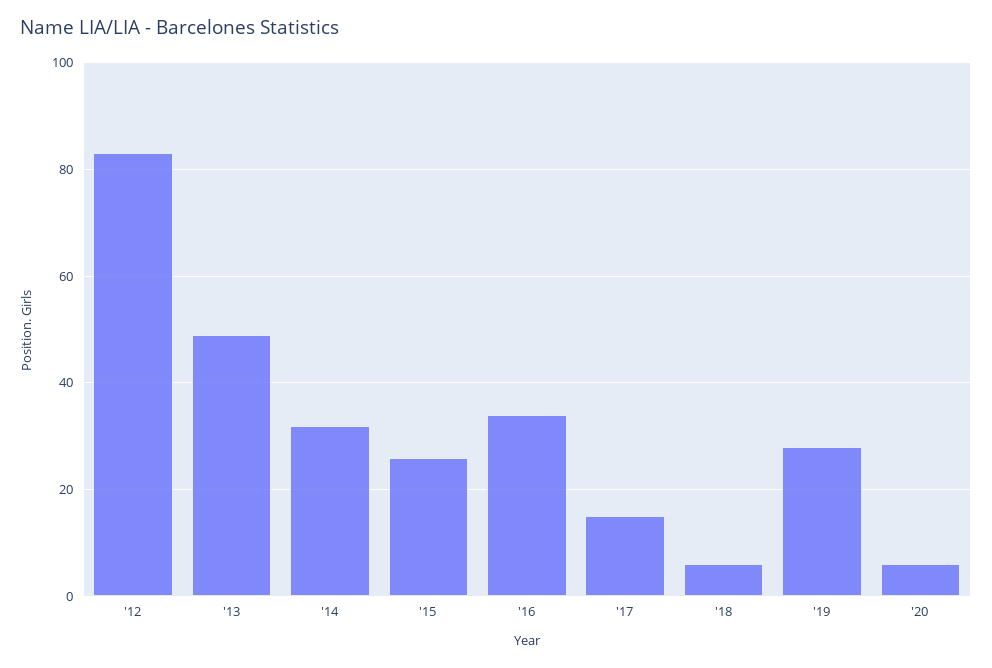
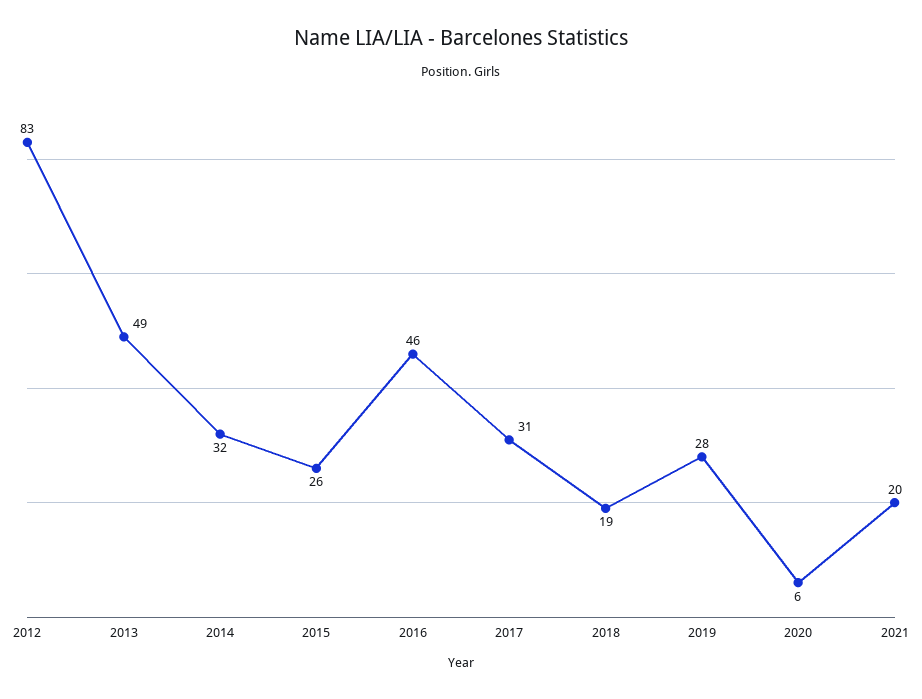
'16: 35 -> 46
'17: 15 -> 31
'18: 5 -> 19
2021: none -> 20

